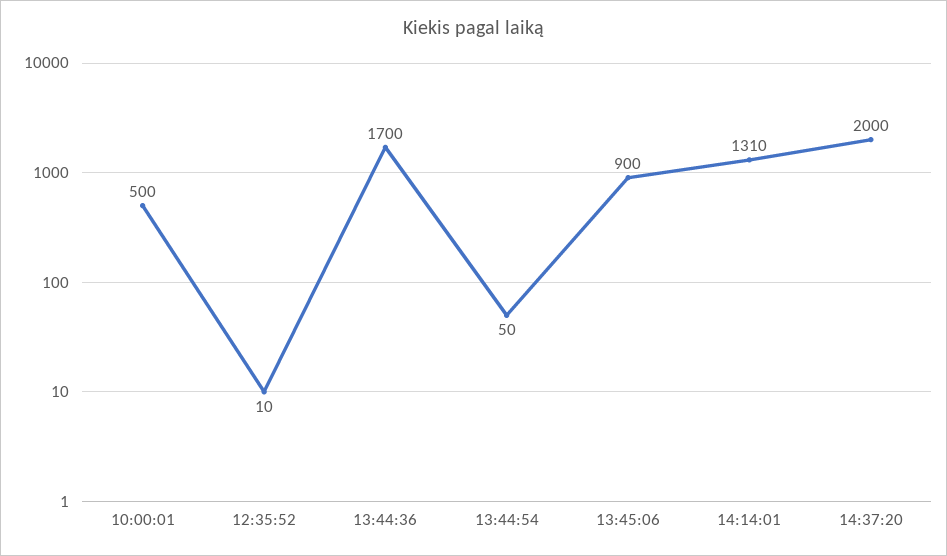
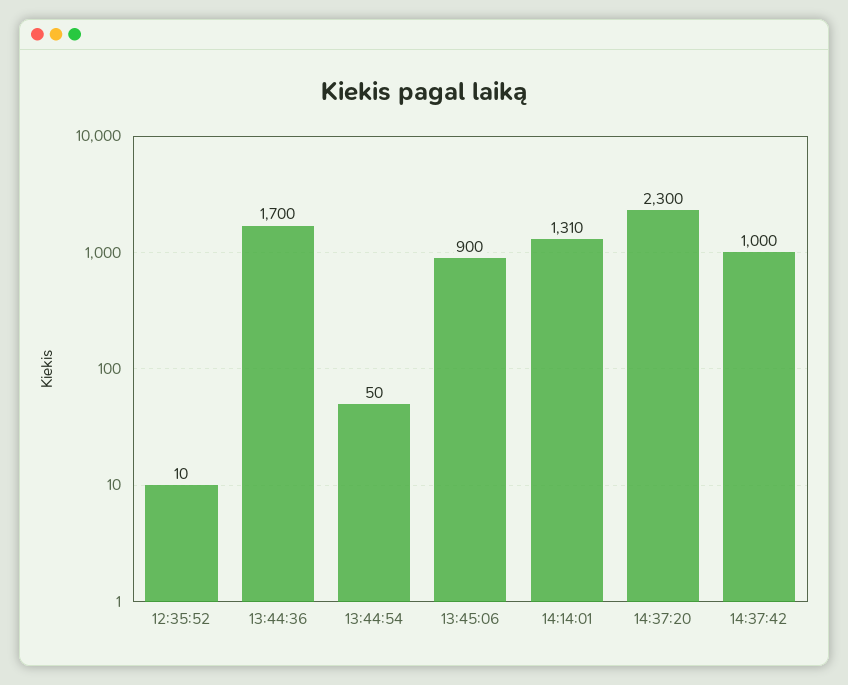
10:00:01: 500 -> none
14:37:20: 2000 -> 2300
14:37:42: none -> 1000

